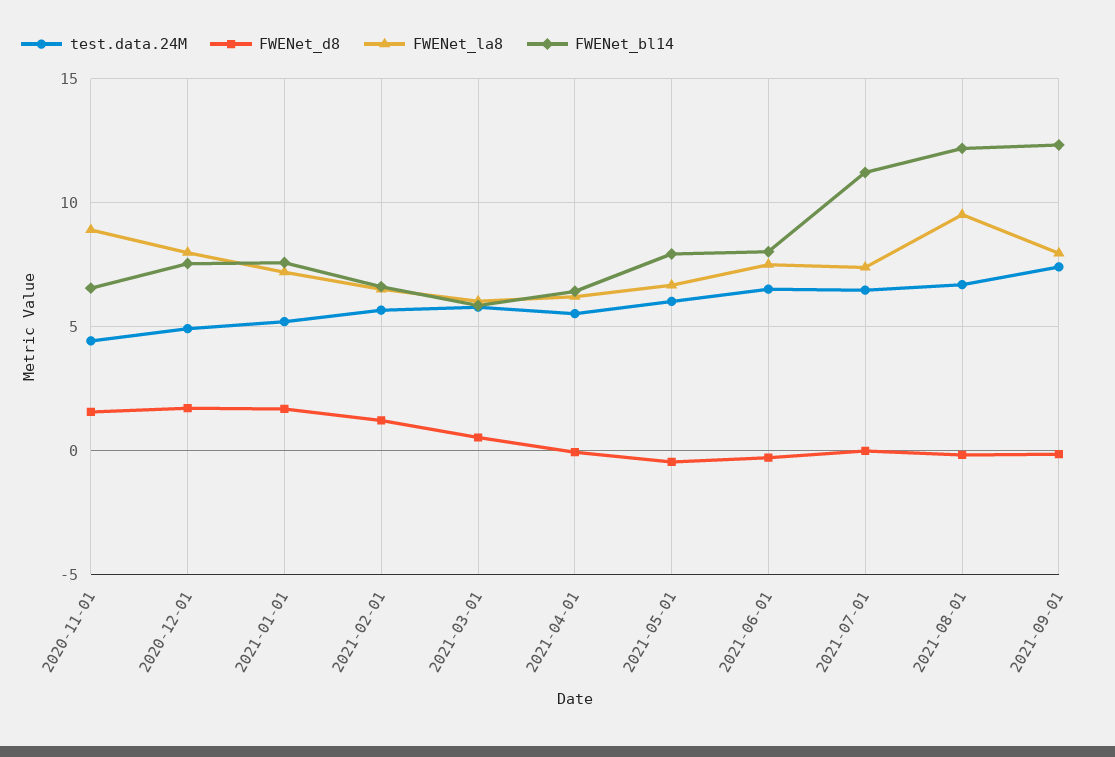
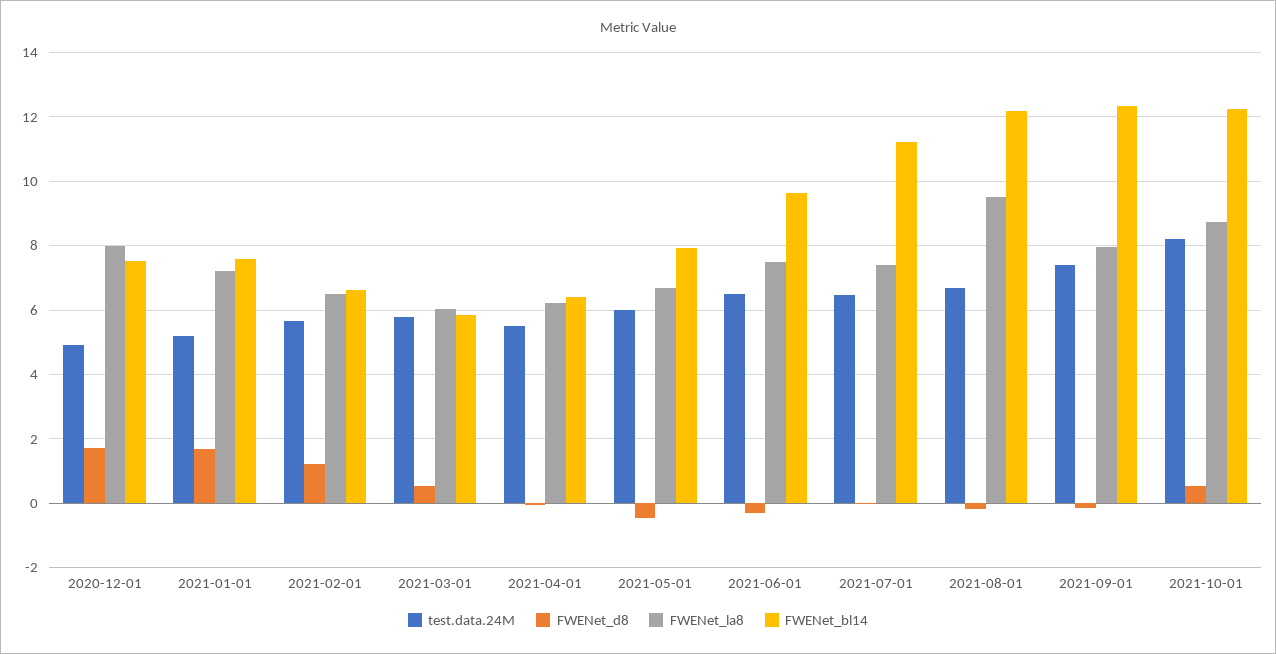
test.data.24M, 2020-11-01: 4.5 -> none
FWENet_d8, 2020-11-01: 1.5 -> none
FWENet_la8, 2020-11-01: 9 -> none
FWENet_bl14, 2020-11-01: 6.5 -> none
FWENet_bl14, 2021-06-01: 8 -> 9.6
test.data.24M, 2021-10-01: none -> 8.2
FWENet_d8, 2021-10-01: none -> 0.6
FWENet_la8, 2021-10-01: none -> 8.8
FWENet_bl14, 2021-10-01: none -> 12.2

